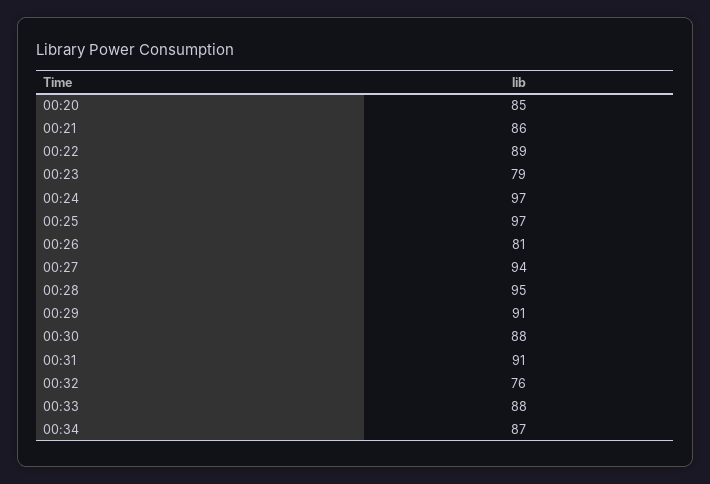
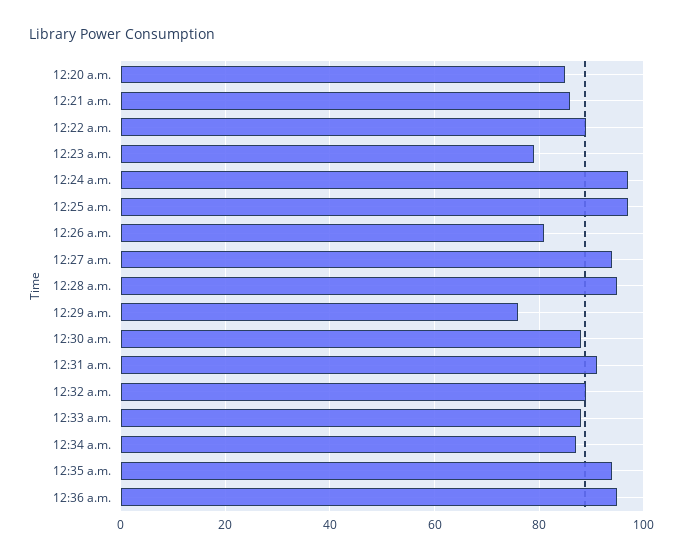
00:29: 91 -> 75
00:32: 76 -> 90
12:35 a.m.: none -> 95
12:36 a.m.: none -> 95

